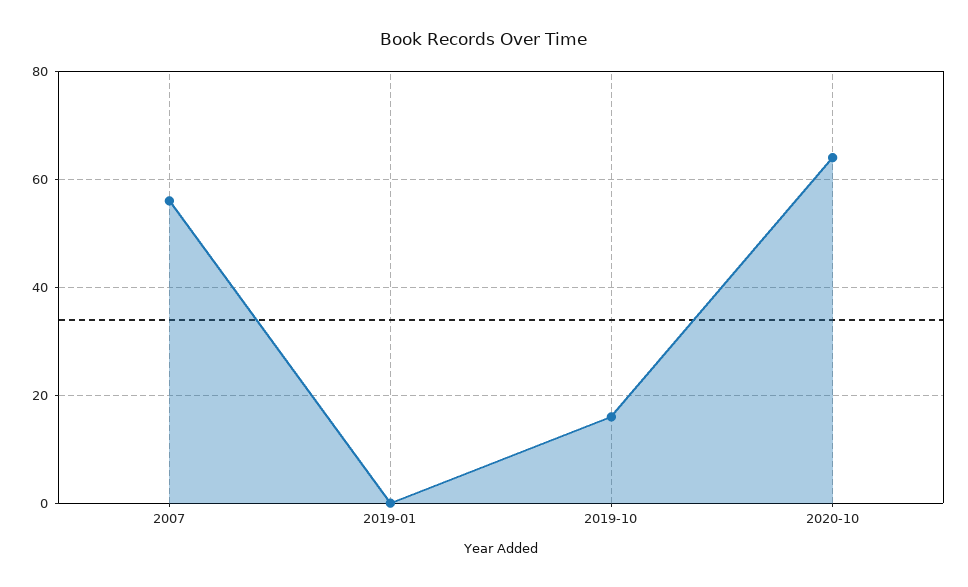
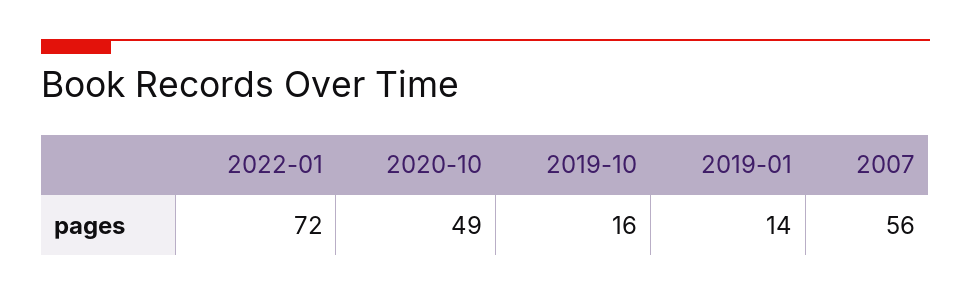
2019-01: 0 -> 14
2020-10: 65 -> 49
2022-01: none -> 72

